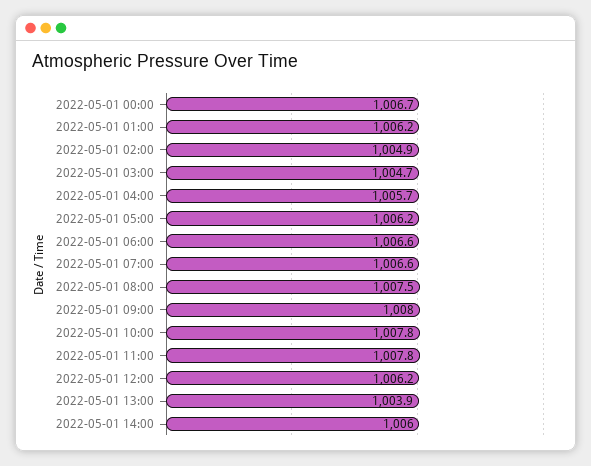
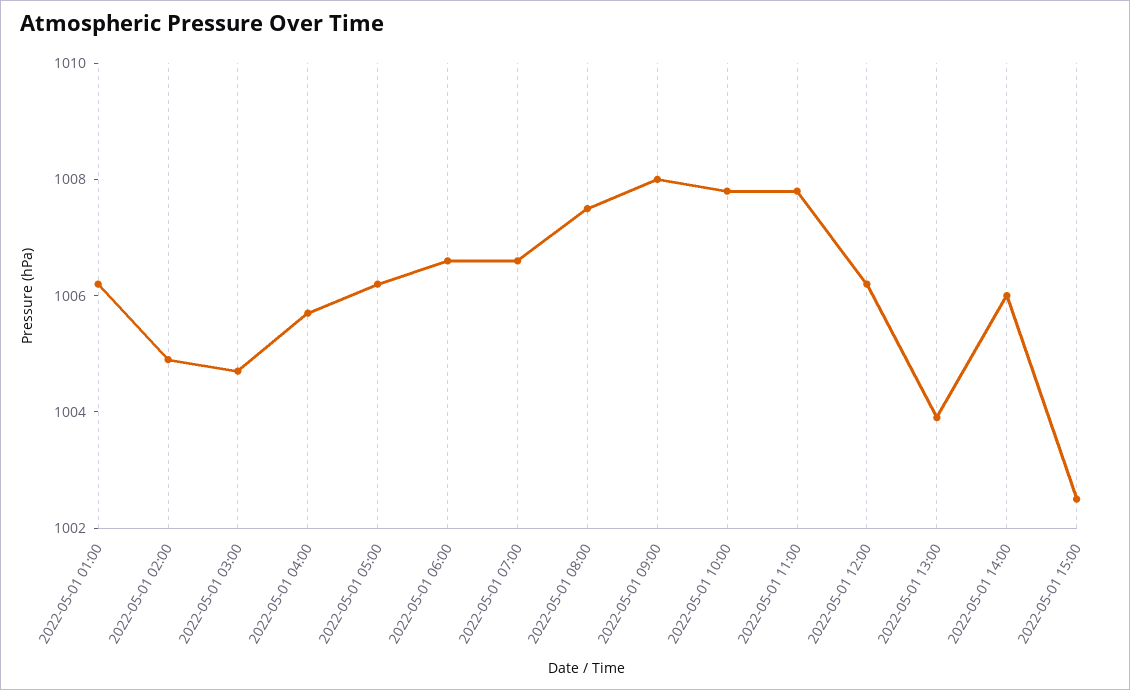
2022-05-01 00:00: 1006.7 -> none
2022-05-01 15:00: none -> 1002.5

